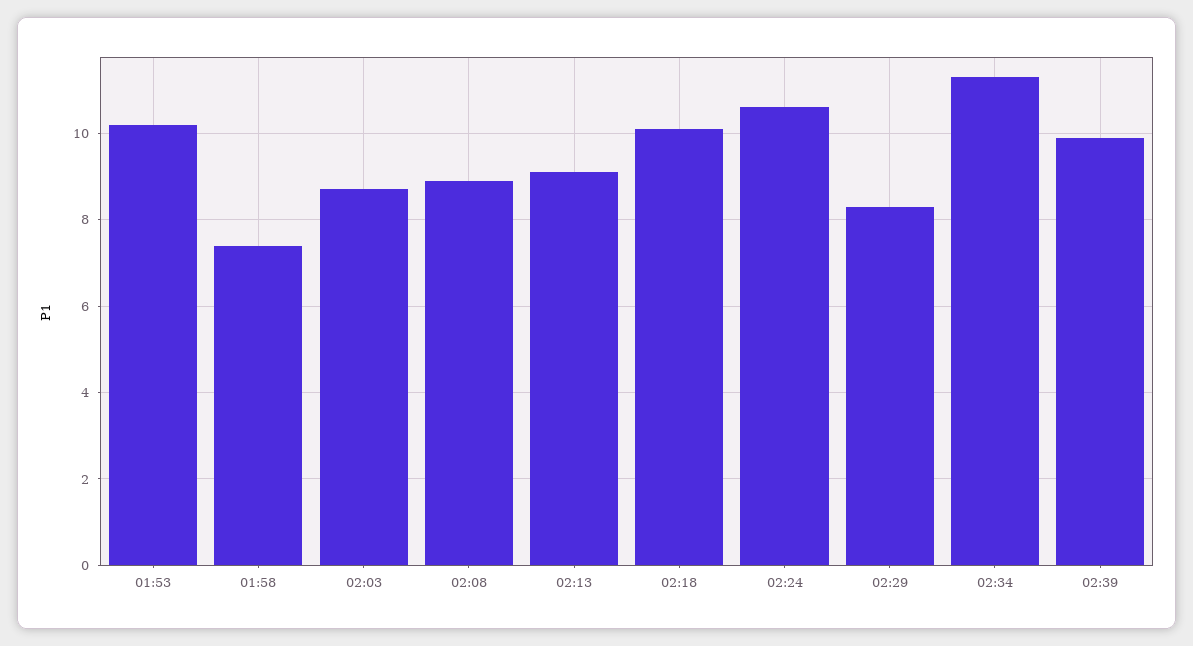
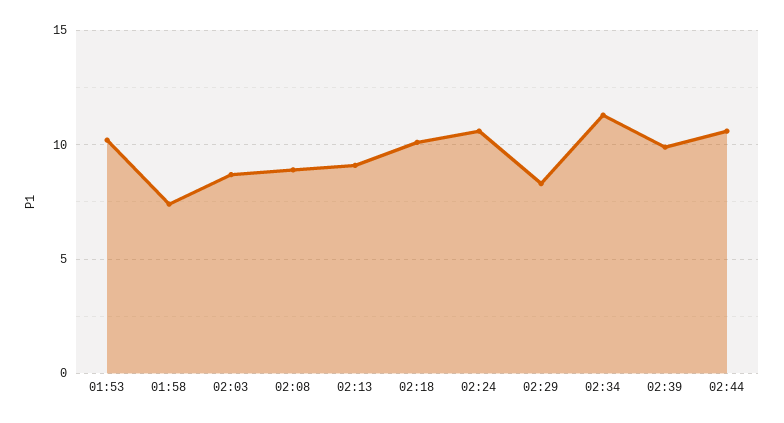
02:44: none -> 10.5

